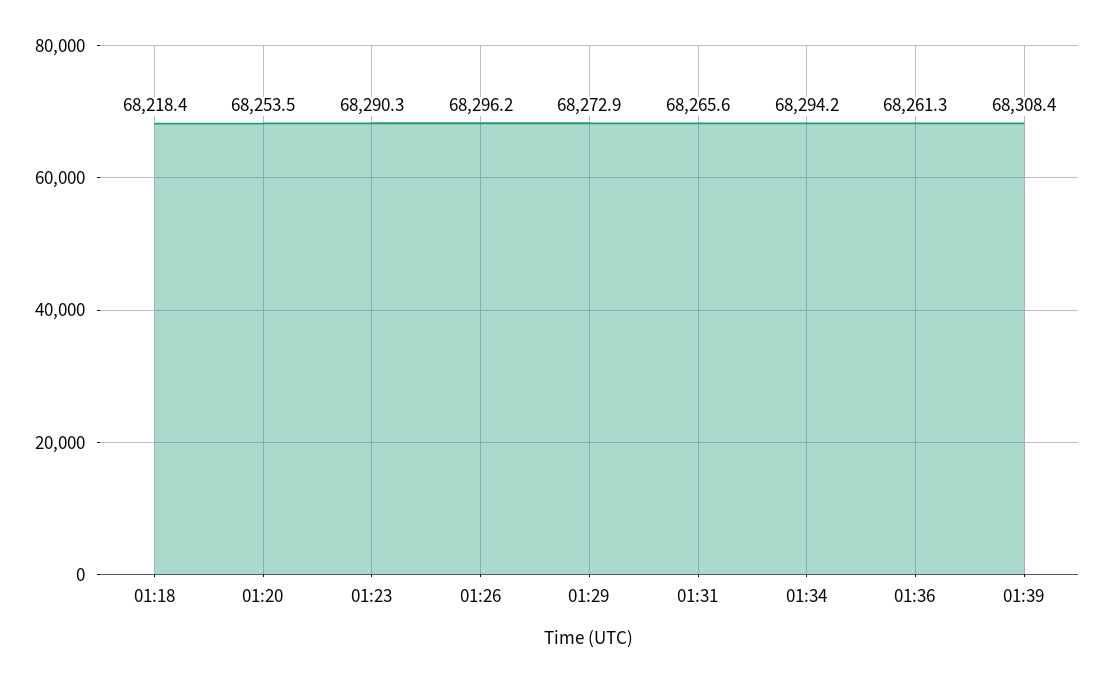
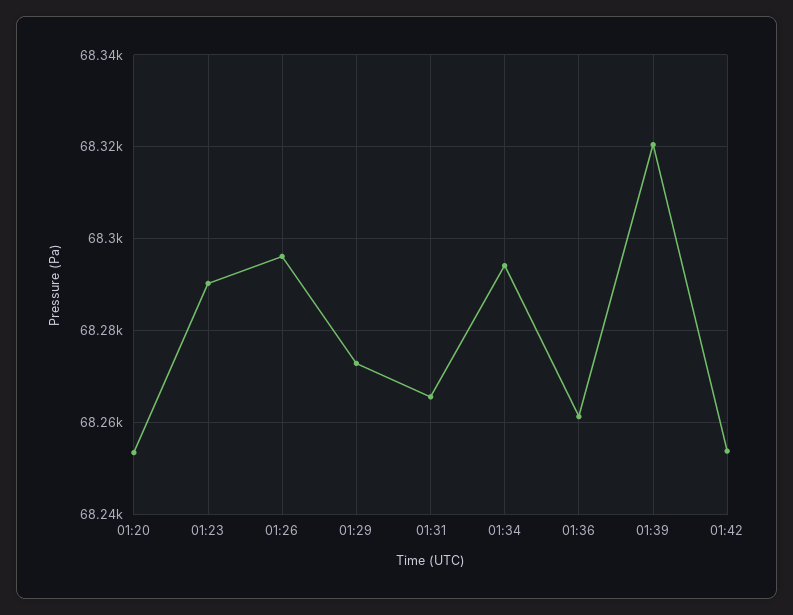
01:18: 68218.4 -> none
01:39: 68308.4 -> 68320
01:42: none -> 68254

